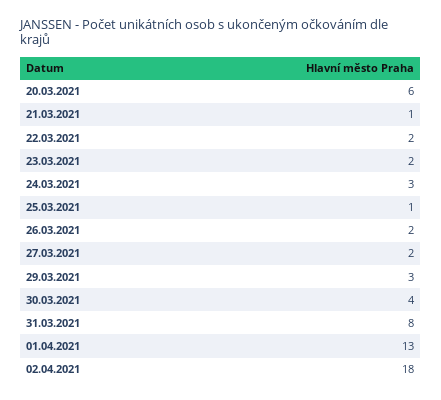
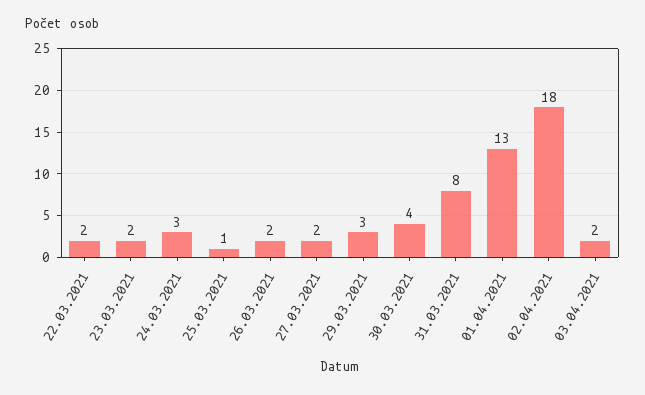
20.03.2021: 6 -> none
21.03.2021: 1 -> none
03.04.2021: none -> 2

